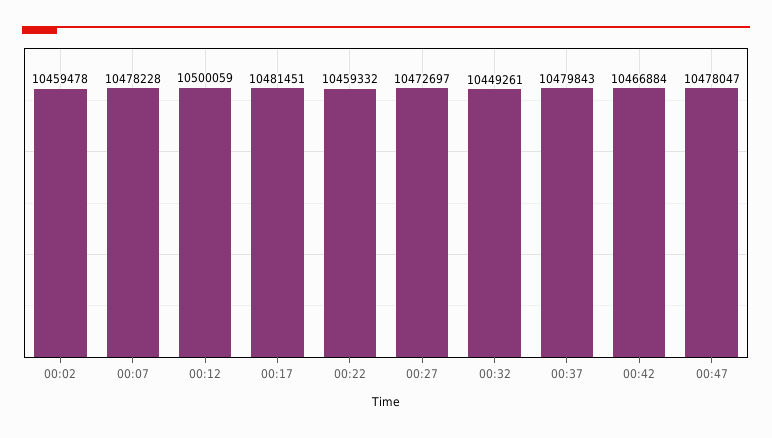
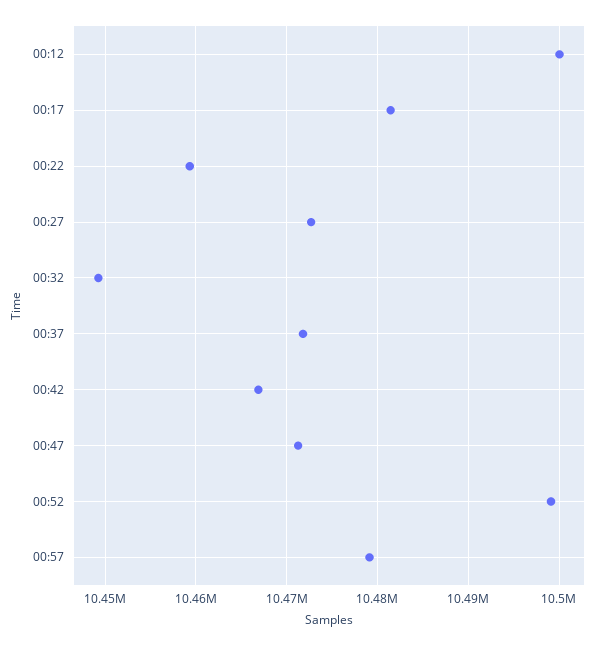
00:02: 10459478 -> none
00:07: 10478228 -> none
00:37: 10479843 -> 10472000
00:47: 10478047 -> 10471000
00:52: none -> 10499000
00:57: none -> 10479000

